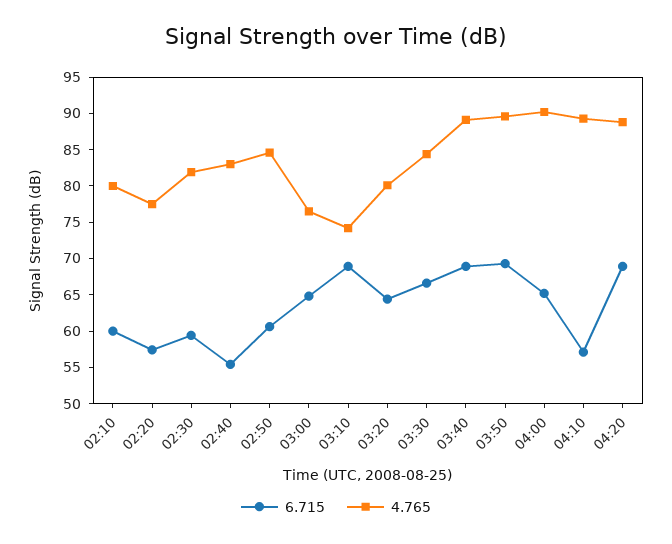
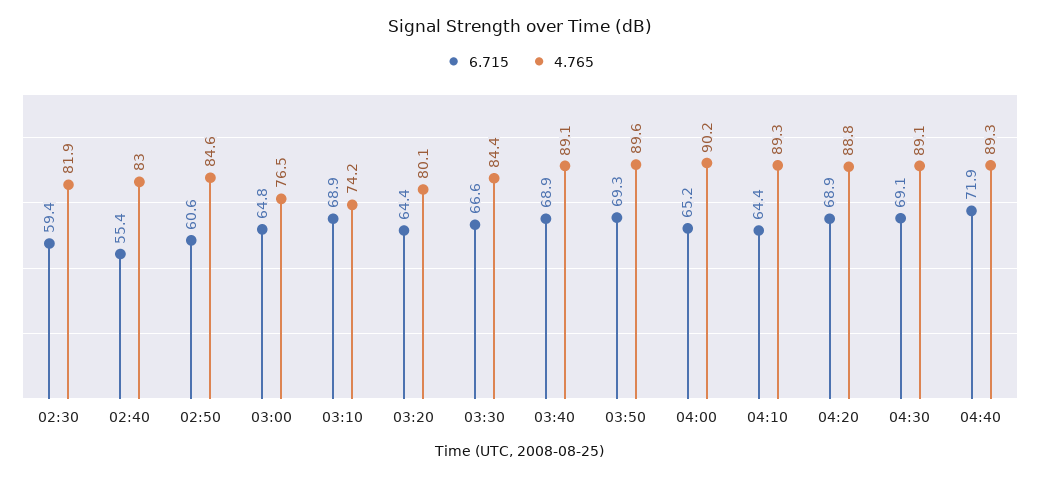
6.715, 02:10: 60 -> none
4.765, 02:10: 80 -> none
6.715, 02:20: 57.5 -> none
4.765, 02:20: 77.5 -> none
6.715, 04:10: 57.5 -> 64.4
6.715, 04:30: none -> 69.1
4.765, 04:30: none -> 89.1
6.715, 04:40: none -> 71.9
4.765, 04:40: none -> 89.3

